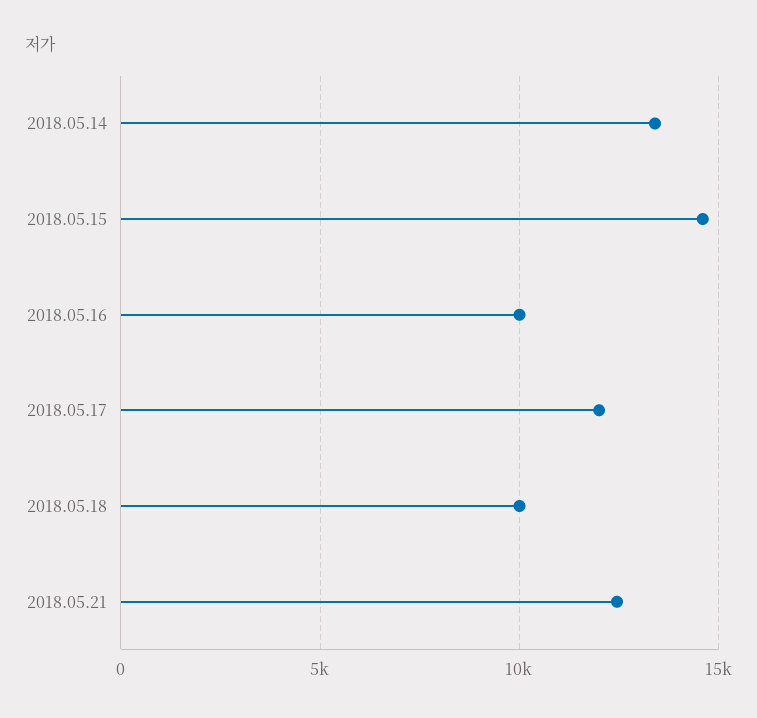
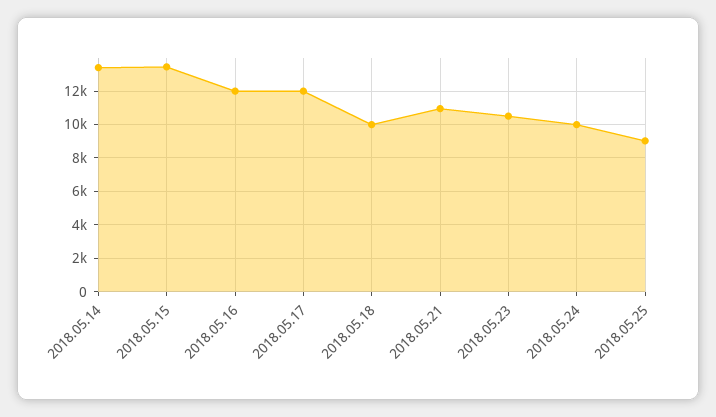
2018.05.15: 14500 -> 13500
2018.05.16: 10000 -> 12000
2018.05.21: 12500 -> 11000
2018.05.23: none -> 10500
2018.05.24: none -> 10000
2018.05.25: none -> 9000

